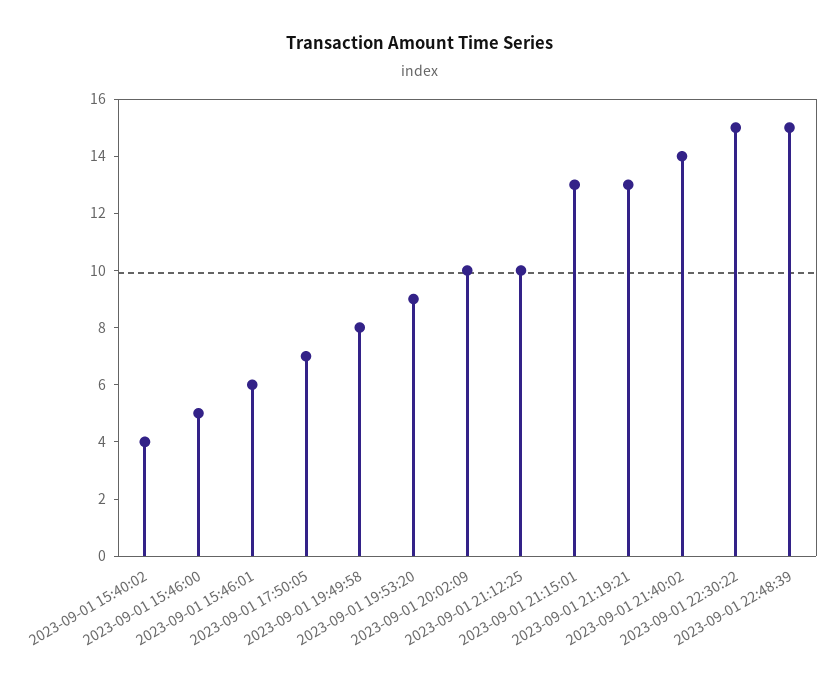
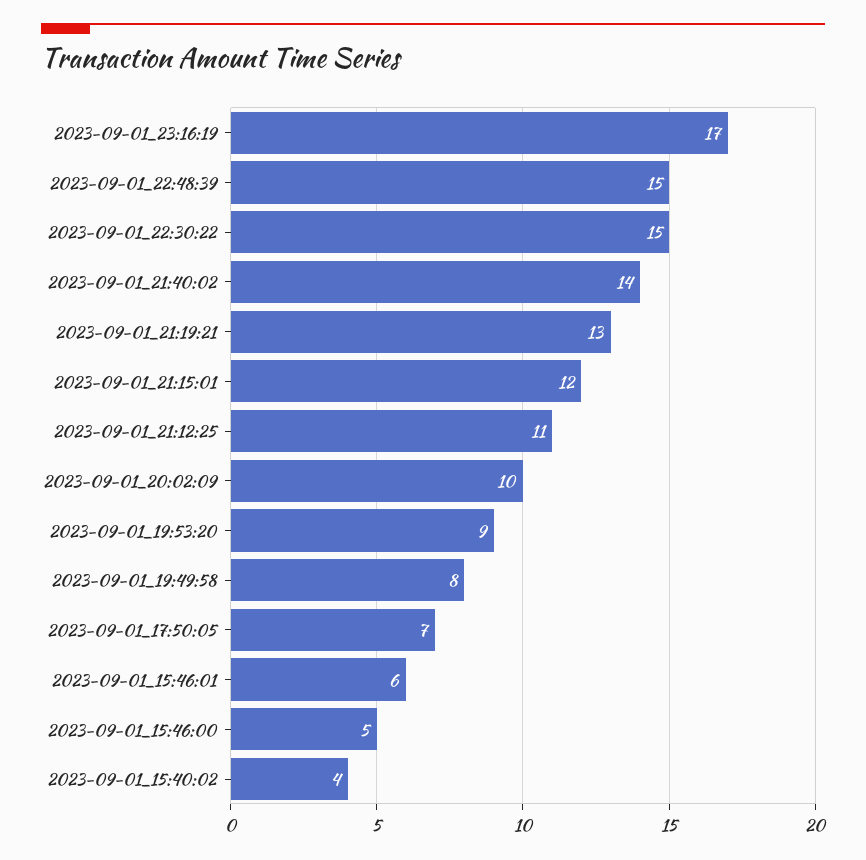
2023-09-01 21:12:25: 10 -> 11
2023-09-01 21:15:01: 13 -> 12
2023-09-01_23:16:19: none -> 17

